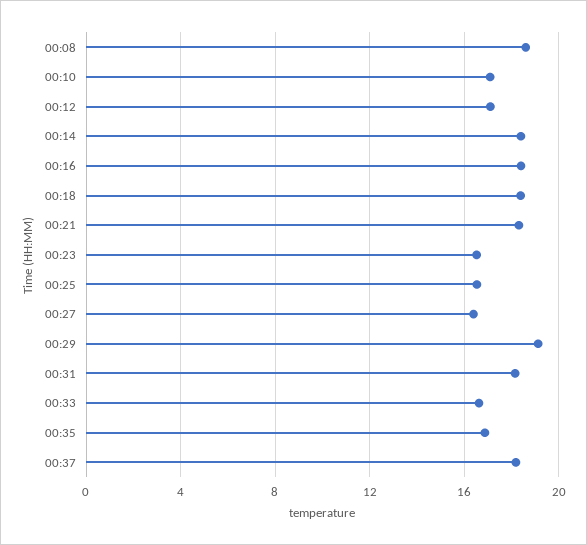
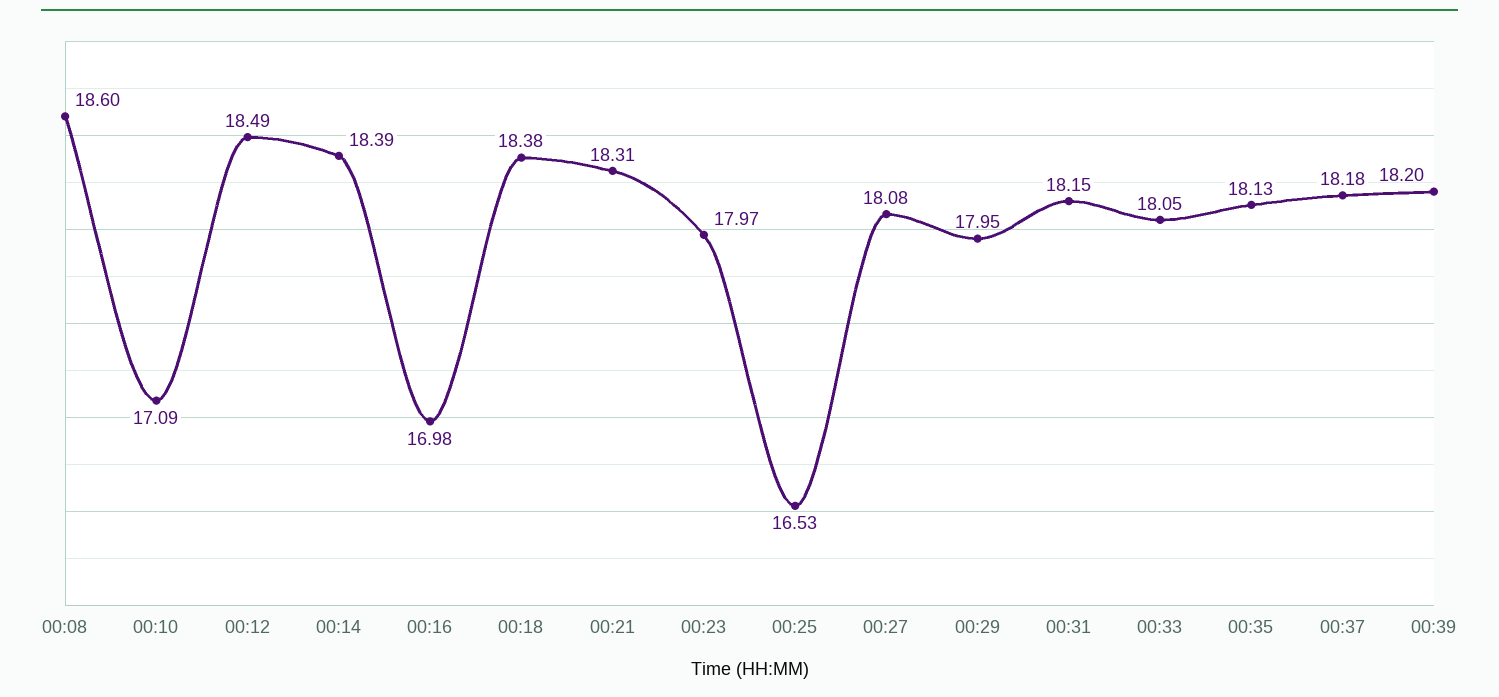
00:12: 17 -> 18.49
00:16: 18.5 -> 16.98
00:23: 16.5 -> 17.97
00:27: 16.5 -> 18.08
00:29: 19 -> 17.95
00:33: 16.5 -> 18.05
00:35: 17 -> 18.13
00:39: none -> 18.2

